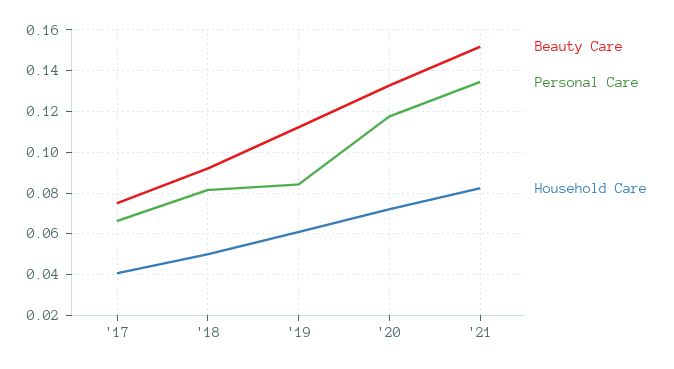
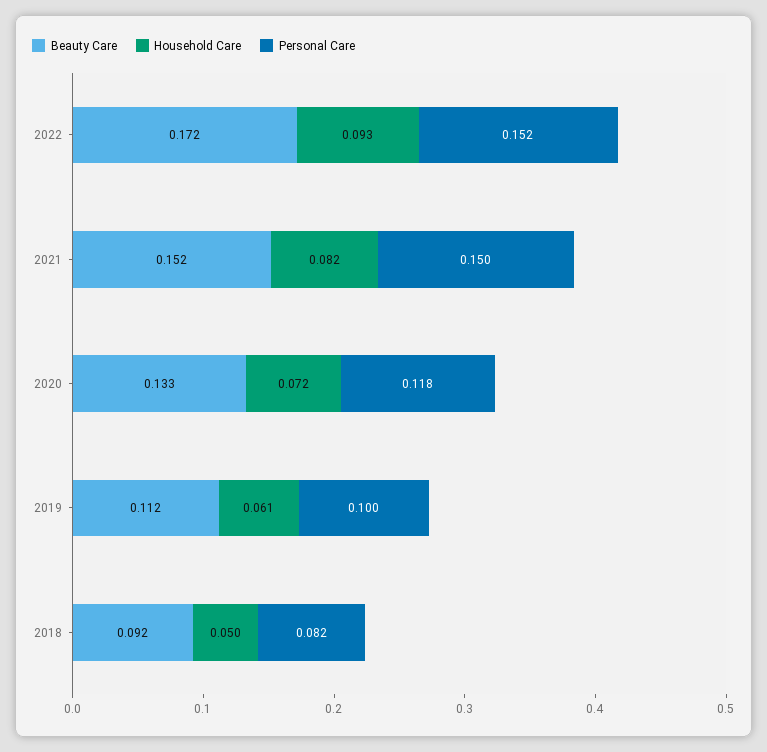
Beauty Care, '17: 0.075 -> none
Personal Care, '17: 0.065 -> none
Household Care, '17: 0.04 -> none
Personal Care, '19: 0.085 -> 0.1
Personal Care, '21: 0.135 -> 0.15
Beauty Care, 2022: none -> 0.172
Household Care, 2022: none -> 0.093
Personal Care, 2022: none -> 0.152

